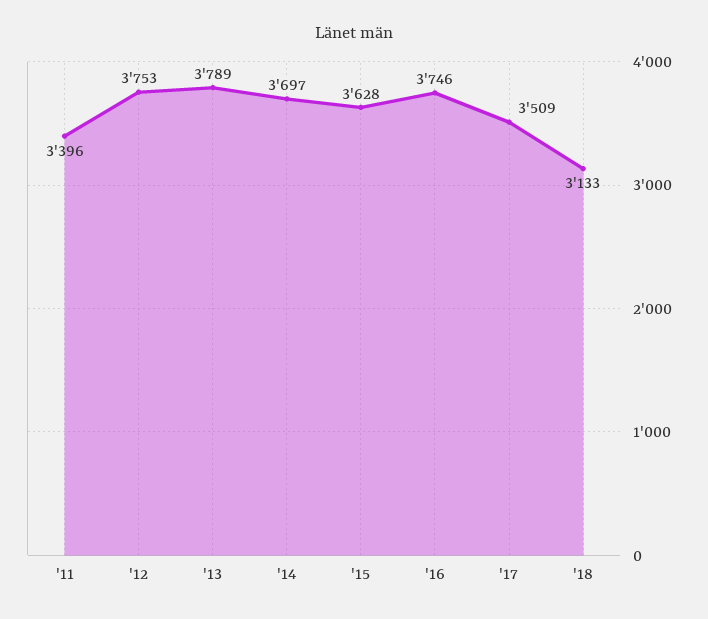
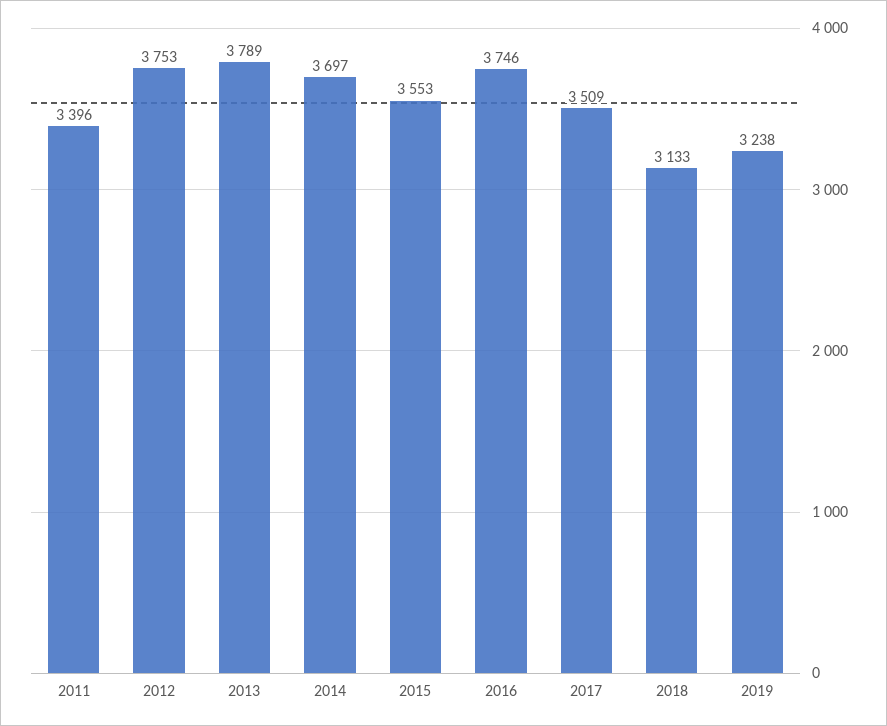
'15: 3628 -> 3553
2019: none -> 3238

